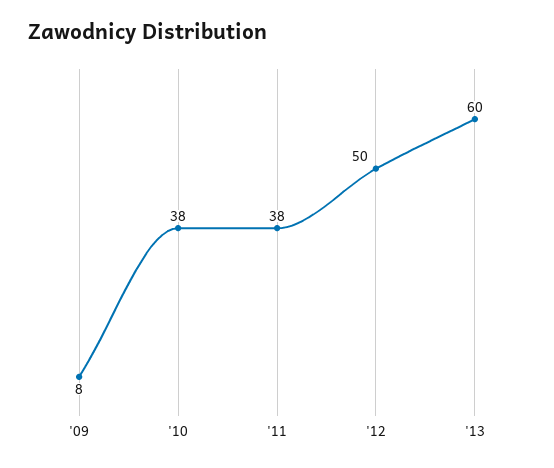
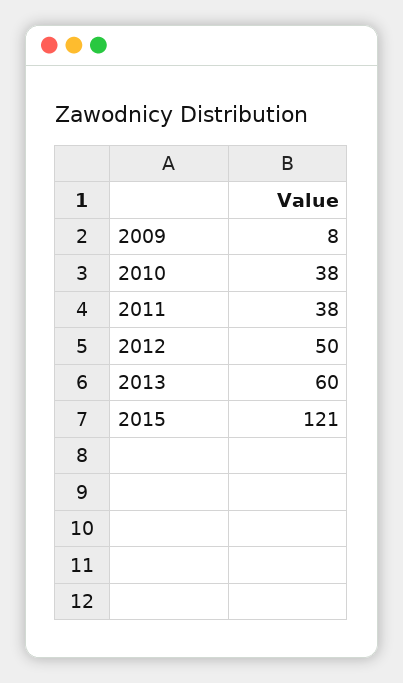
2015: none -> 121

